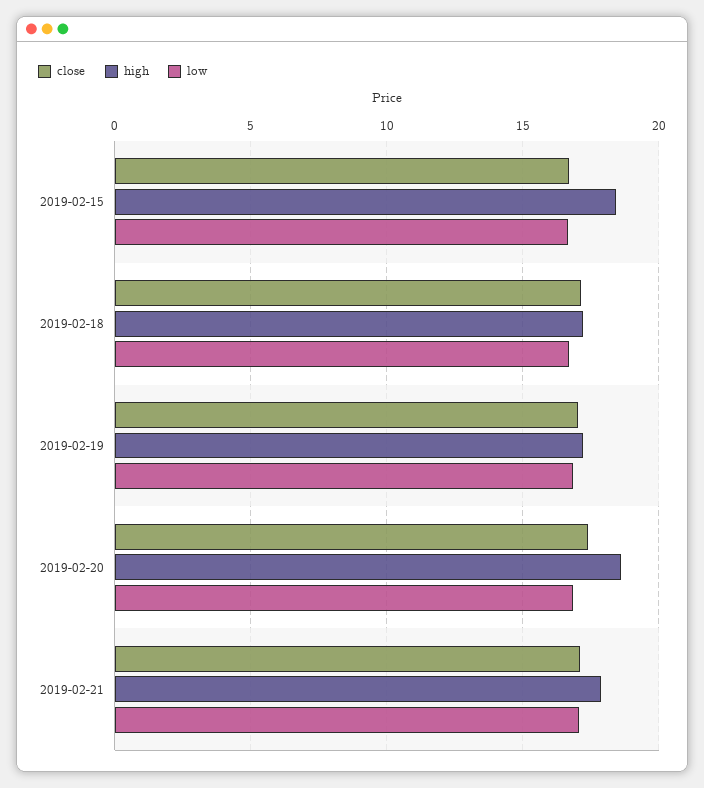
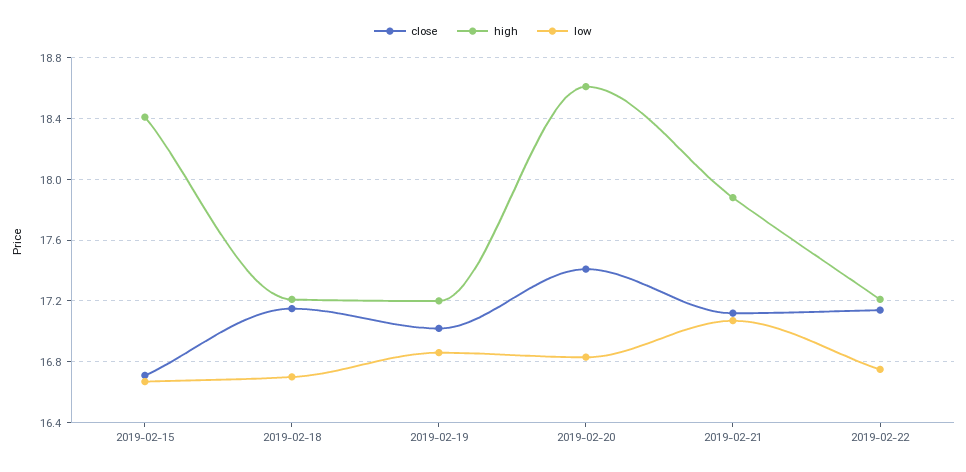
close, 2019-02-22: none -> 17.15
high, 2019-02-22: none -> 17.2
low, 2019-02-22: none -> 16.75

